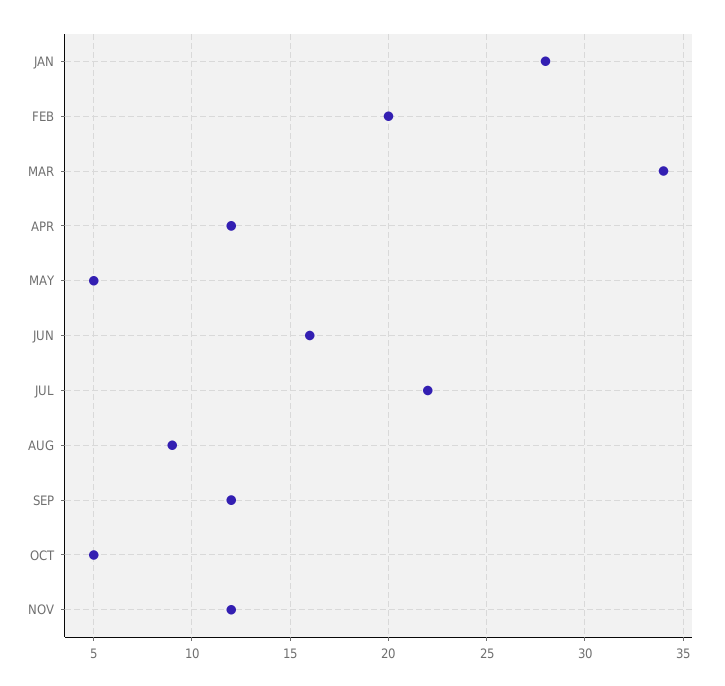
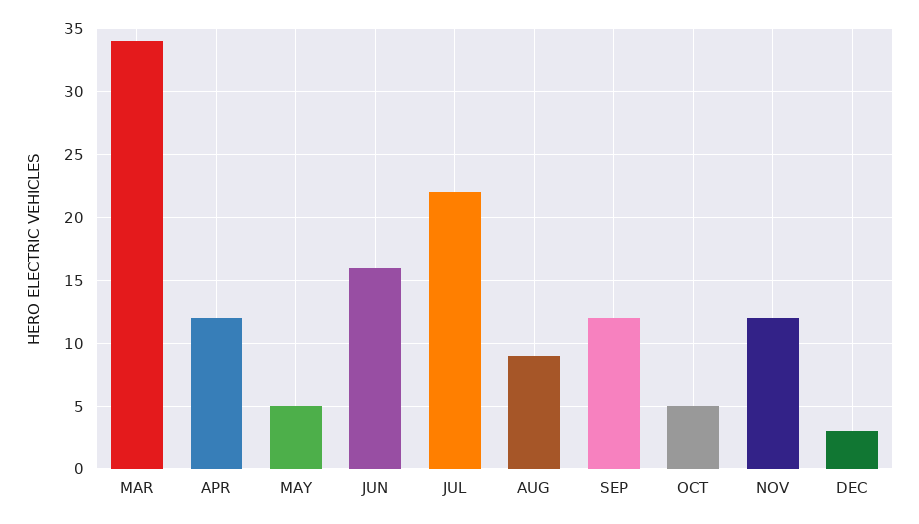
JAN: 28 -> none
FEB: 20 -> none
DEC: none -> 3

